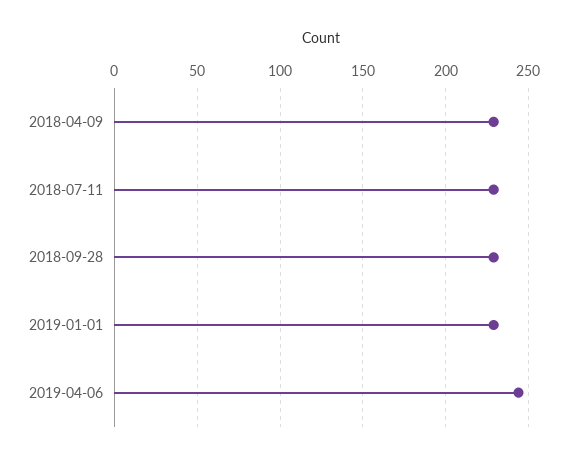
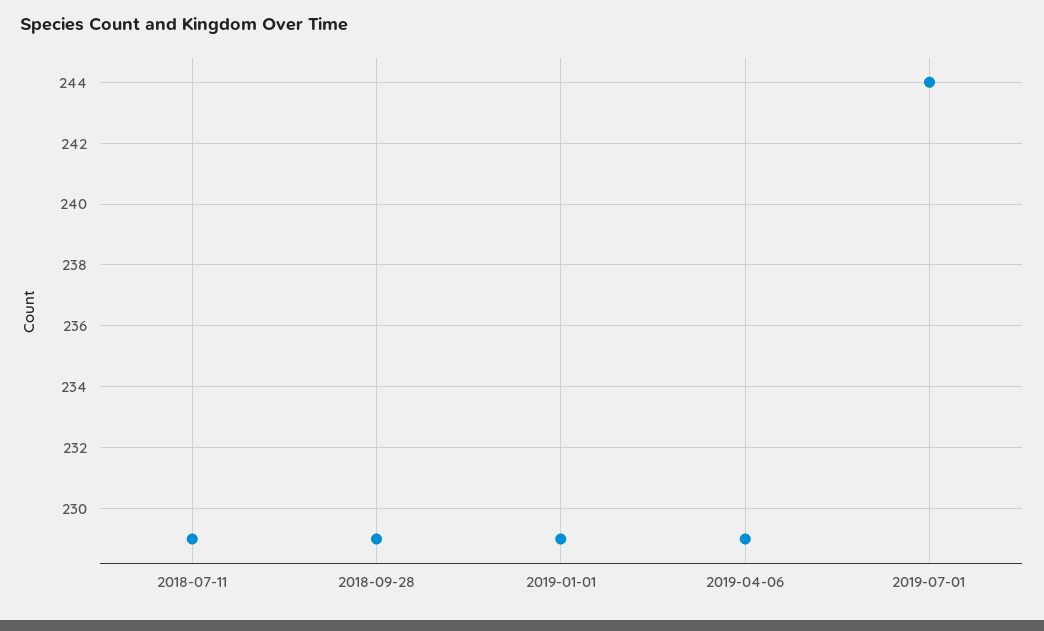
2018-04-09: 230 -> none
2019-04-06: 245 -> 229
2019-07-01: none -> 244

